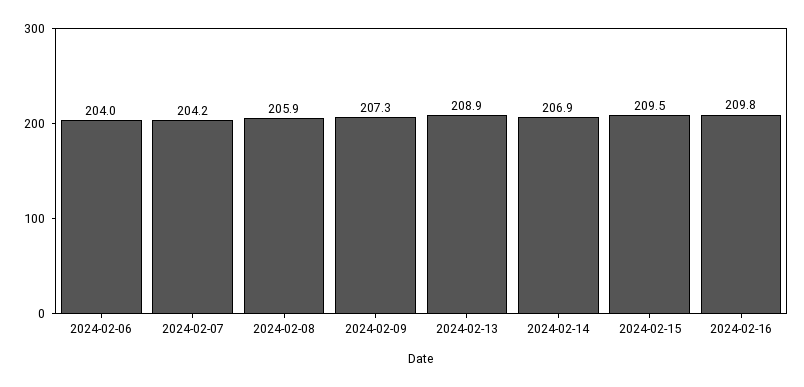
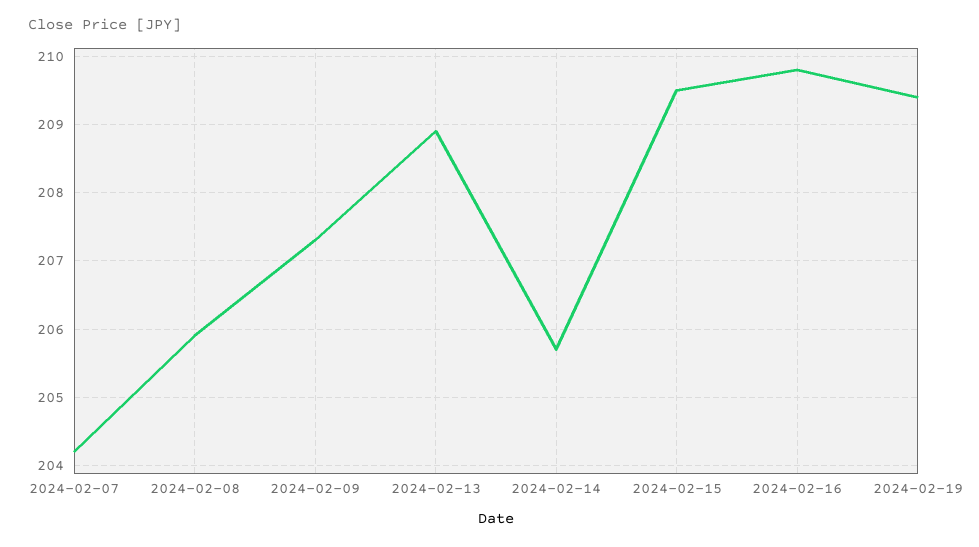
2024-02-06: 204 -> none
2024-02-14: 206.9 -> 205.7
2024-02-19: none -> 209.4

